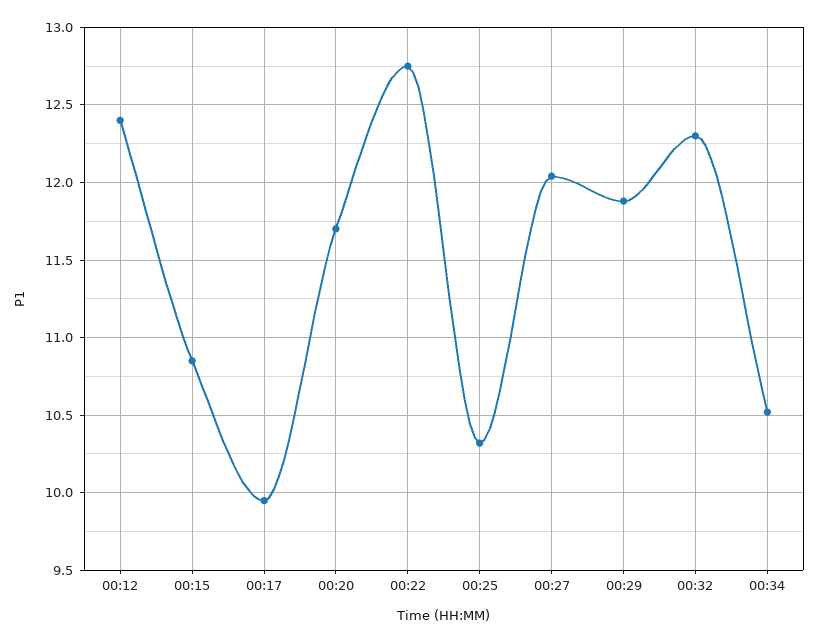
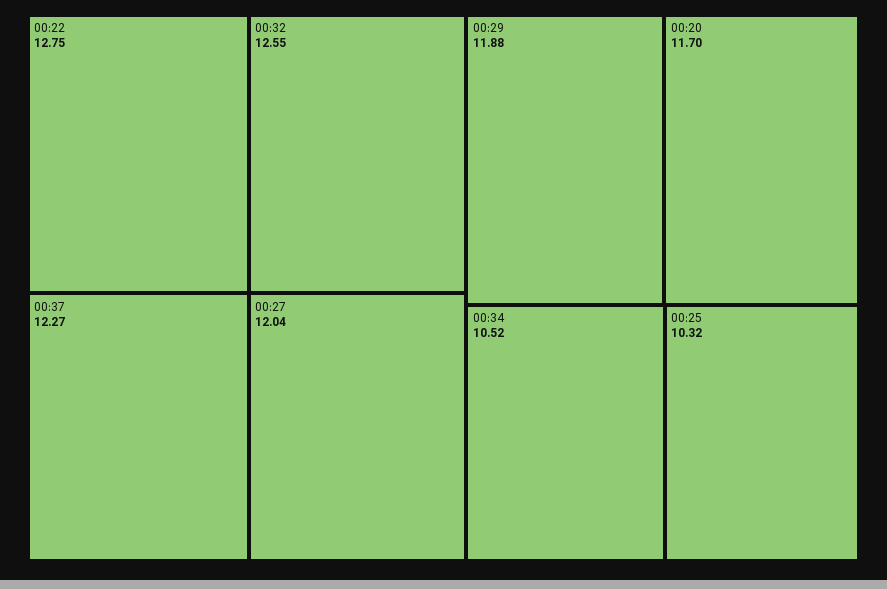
00:12: 12.4 -> none
00:15: 10.85 -> none
00:17: 9.95 -> none
00:32: 12.3 -> 12.55
00:37: none -> 12.27

